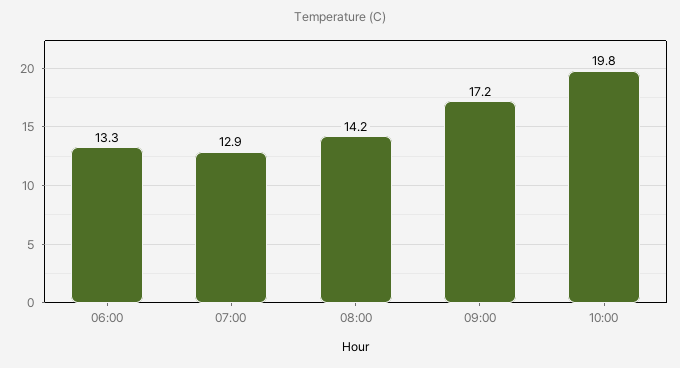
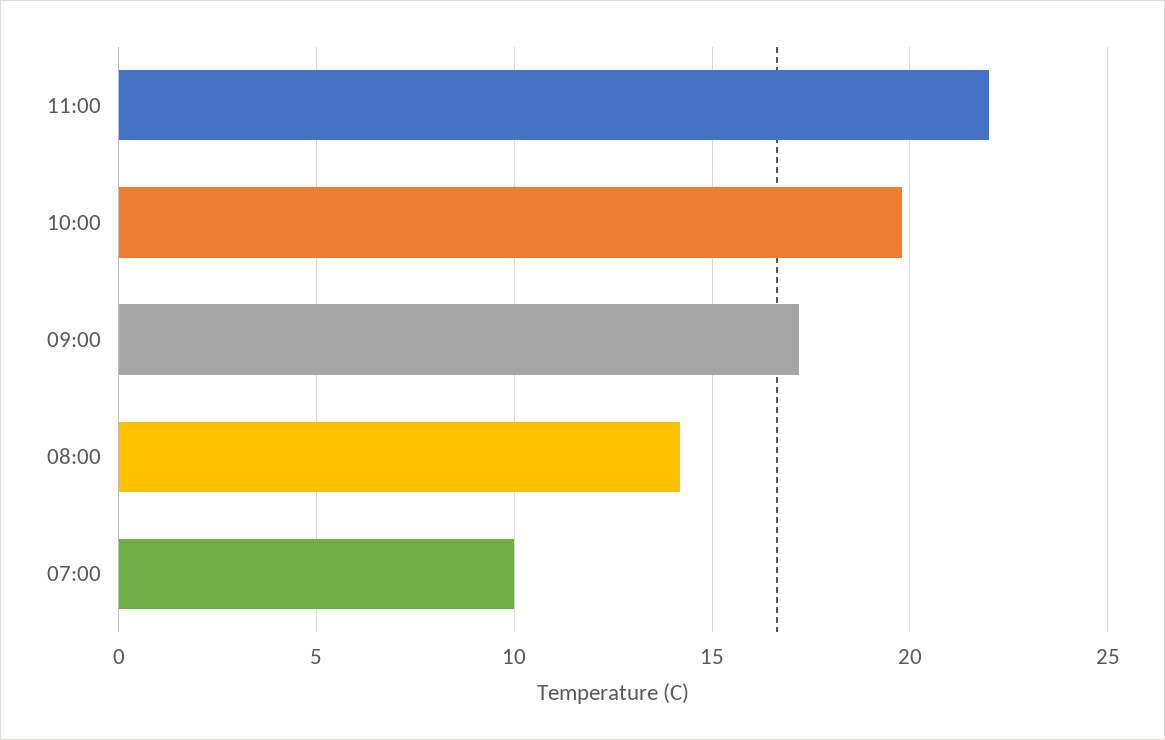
06:00: 13.3 -> none
07:00: 12.9 -> 10
11:00: none -> 22

